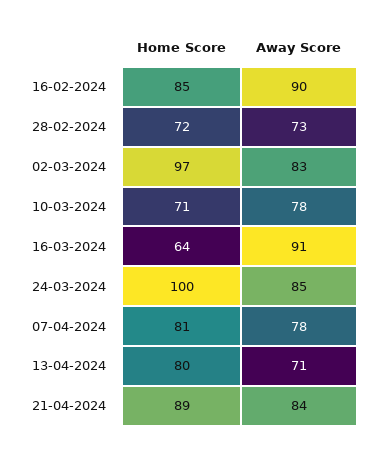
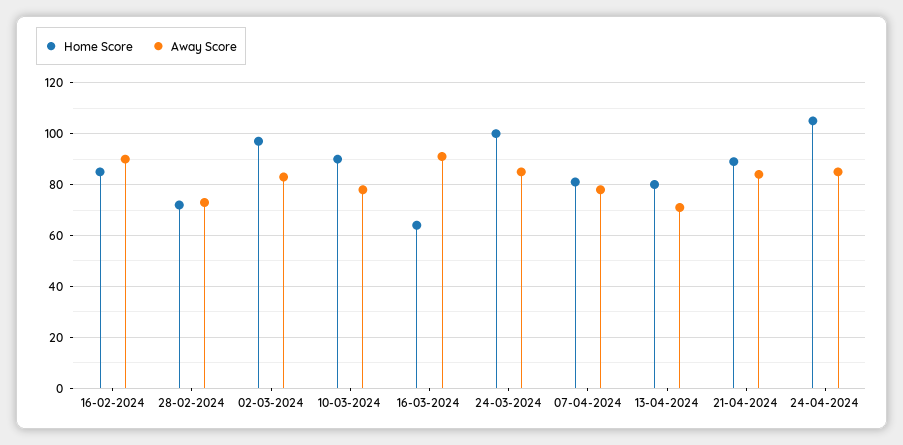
Home Score, 10-03-2024: 71 -> 90
Home Score, 24-04-2024: none -> 105
Away Score, 24-04-2024: none -> 85

